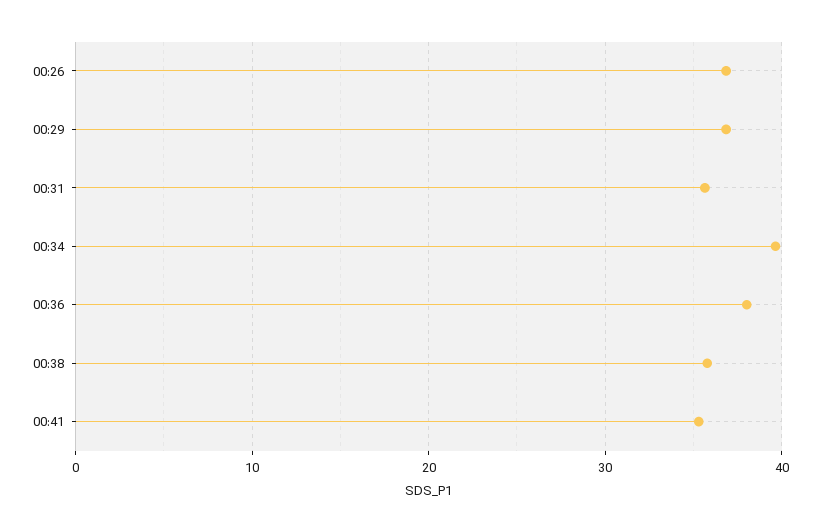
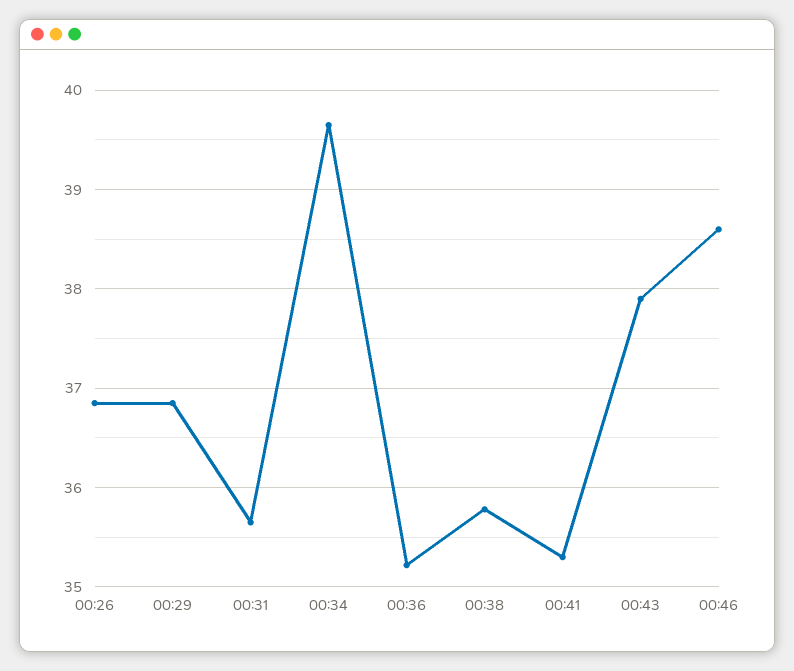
00:36: 38 -> 35.2
00:43: none -> 37.9
00:46: none -> 38.6

